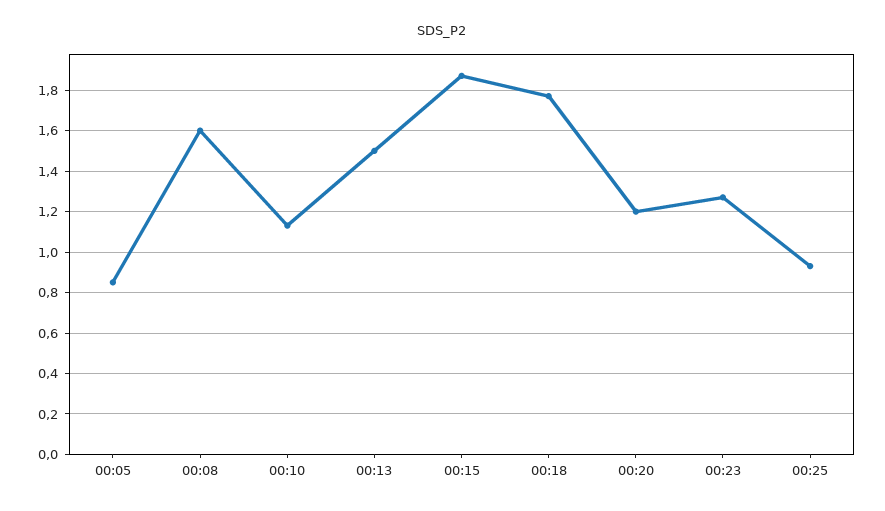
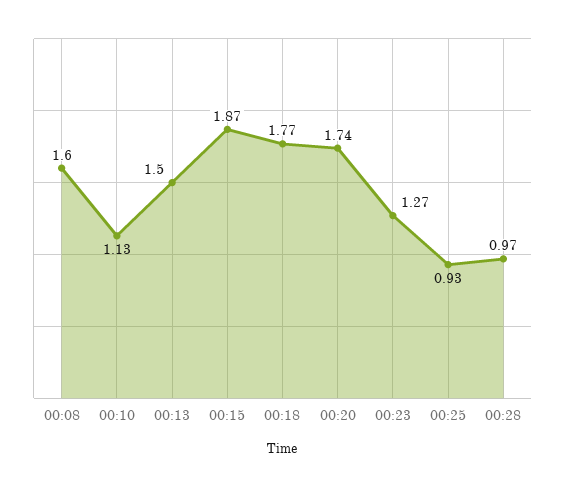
00:05: 0.85 -> none
00:20: 1.2 -> 1.74
00:28: none -> 0.97

